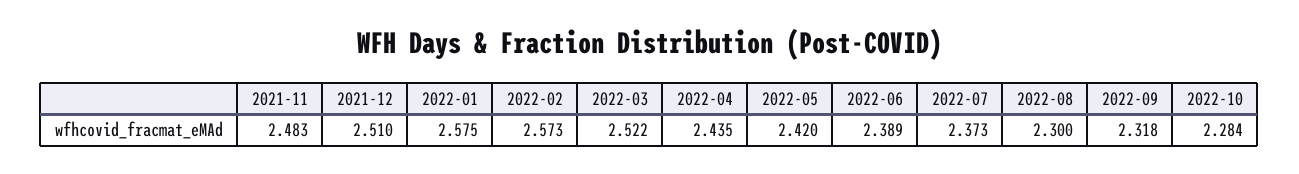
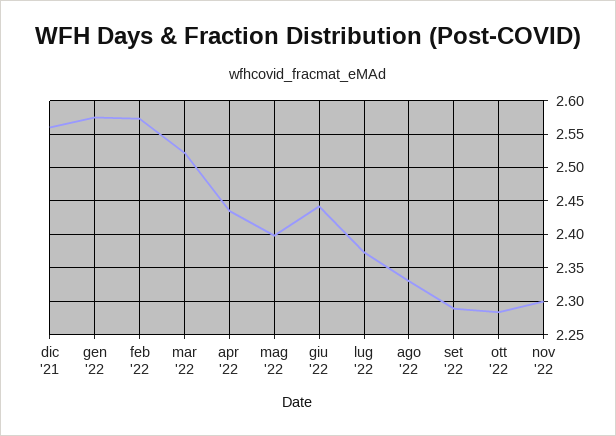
2021-11: 2.483 -> none
2021-12: 2.51 -> 2.56
2022-05: 2.42 -> 2.4
2022-06: 2.389 -> 2.44
2022-08: 2.3 -> 2.33
2022-09: 2.318 -> 2.29
nov '22: none -> 2.3

